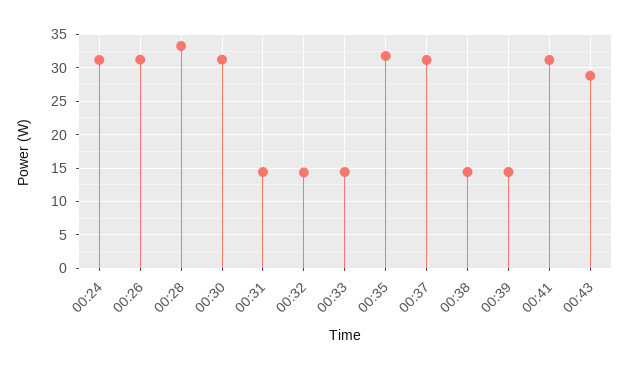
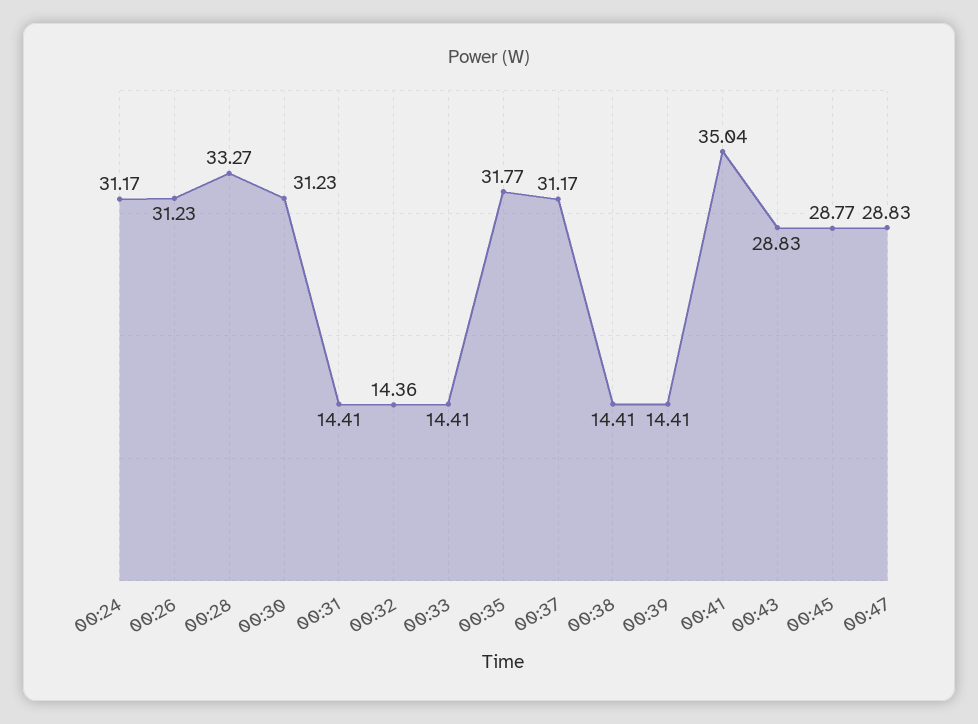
00:41: 31 -> 35.04
00:45: none -> 28.77
00:47: none -> 28.83

